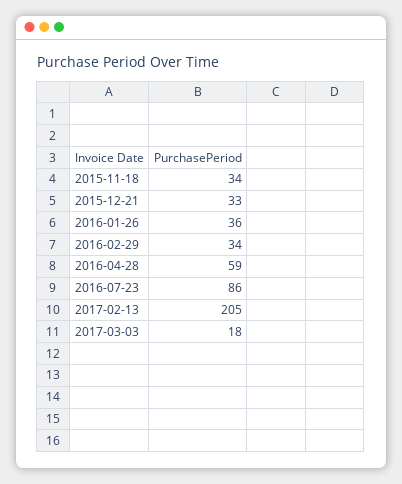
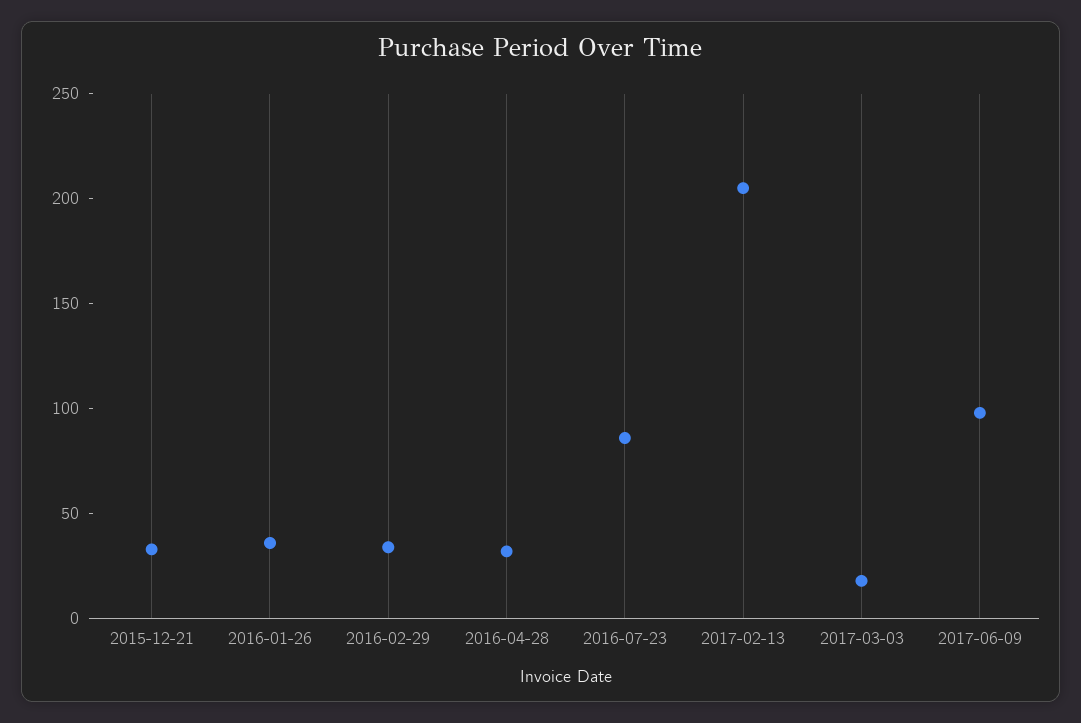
2015-11-18: 34 -> none
2016-04-28: 59 -> 30
2017-06-09: none -> 100

